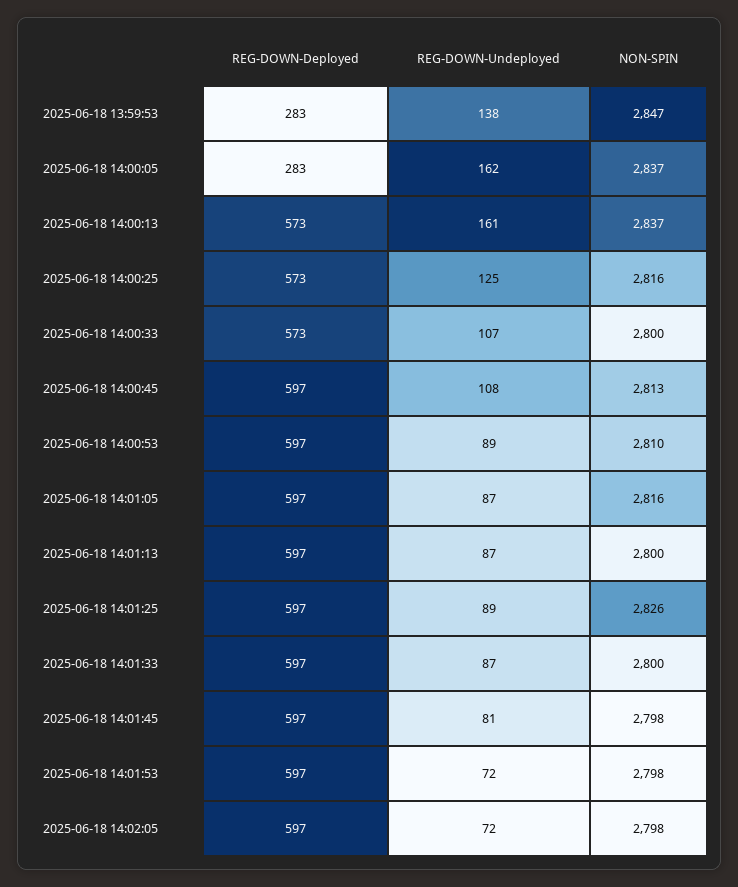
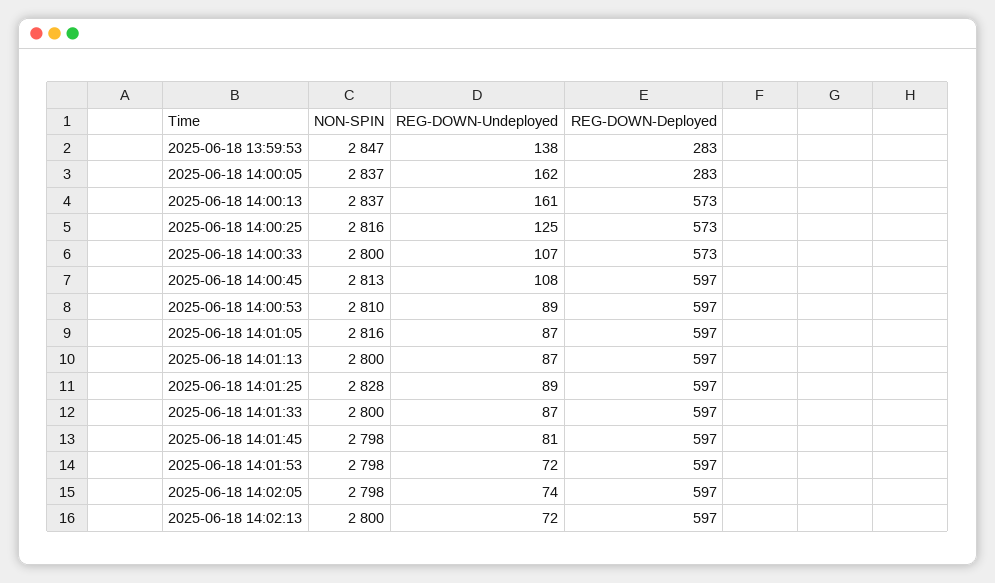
NON-SPIN, 2025-06-18 14:01:25: 2826 -> 2828
REG-DOWN-Undeployed, 2025-06-18 14:02:05: 72 -> 74
NON-SPIN, 2025-06-18 14:02:13: none -> 2800
REG-DOWN-Undeployed, 2025-06-18 14:02:13: none -> 72
REG-DOWN-Deployed, 2025-06-18 14:02:13: none -> 597

